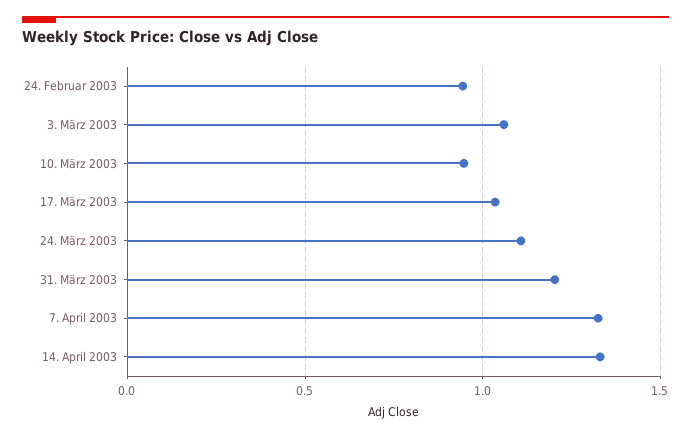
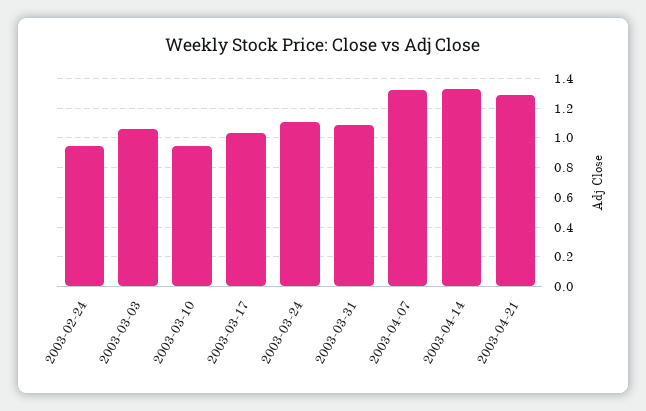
31. März 2003: 1.2 -> 1.1
2003-04-21: none -> 1.3

